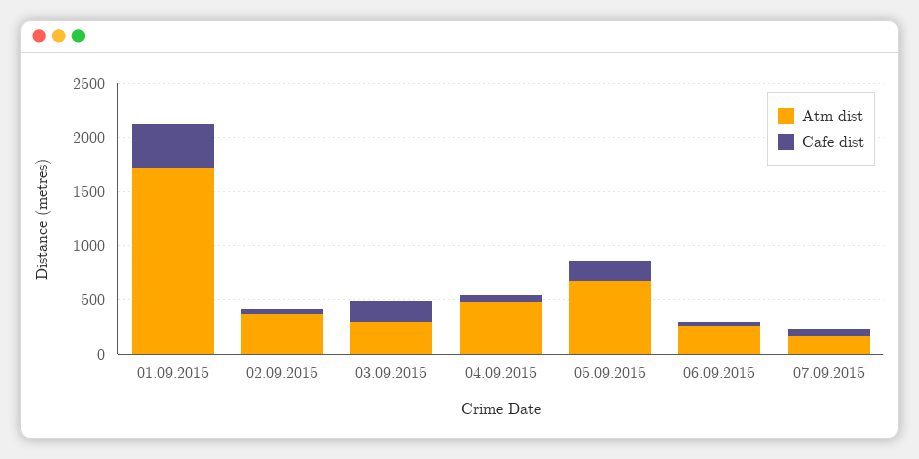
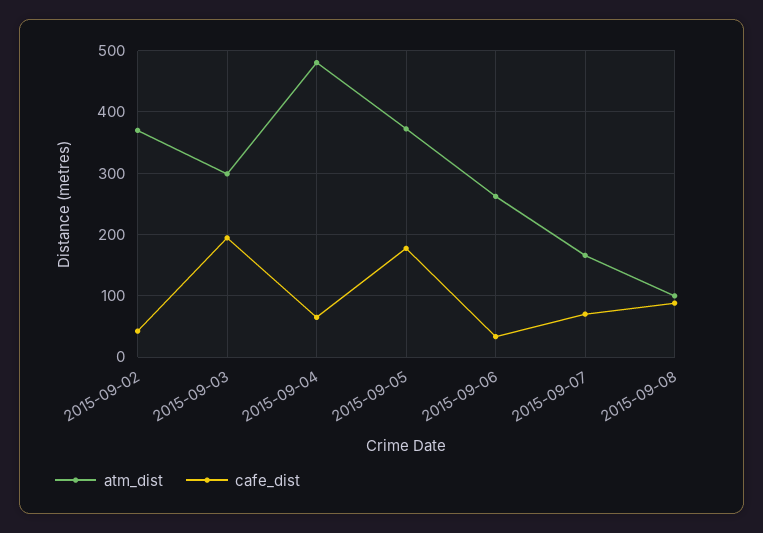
Atm dist, 01.09.2015: 1700 -> none
Cafe dist, 01.09.2015: 400 -> none
Atm dist, 05.09.2015: 700 -> 370
Atm dist, 2015-09-08: none -> 100
Cafe dist, 2015-09-08: none -> 90

